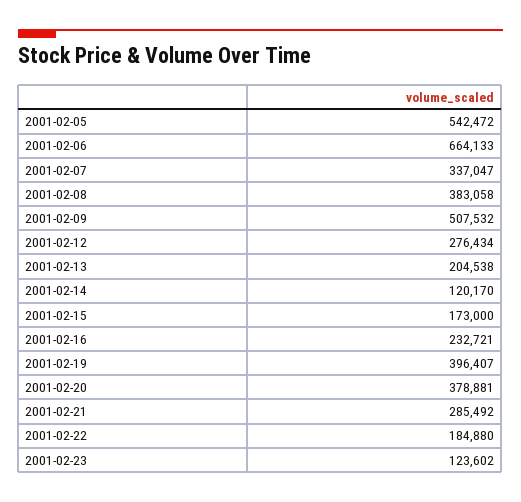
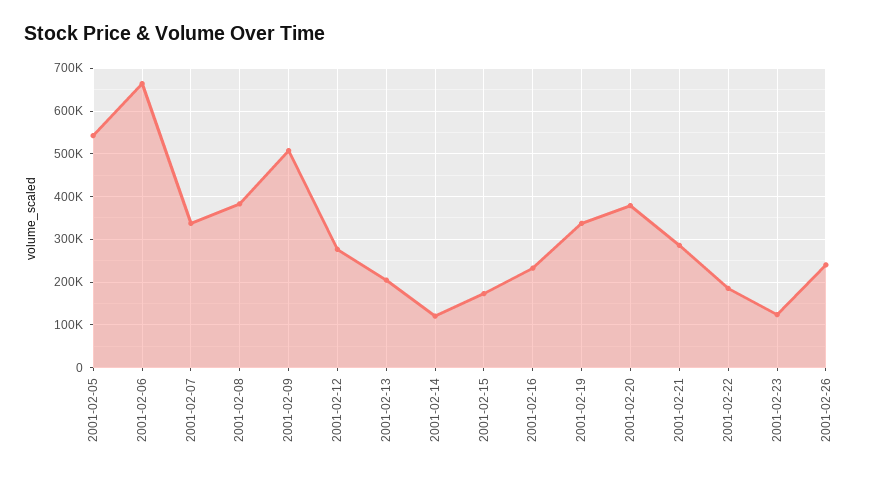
2001-02-19: 396407 -> 340000
2001-02-26: none -> 240000

